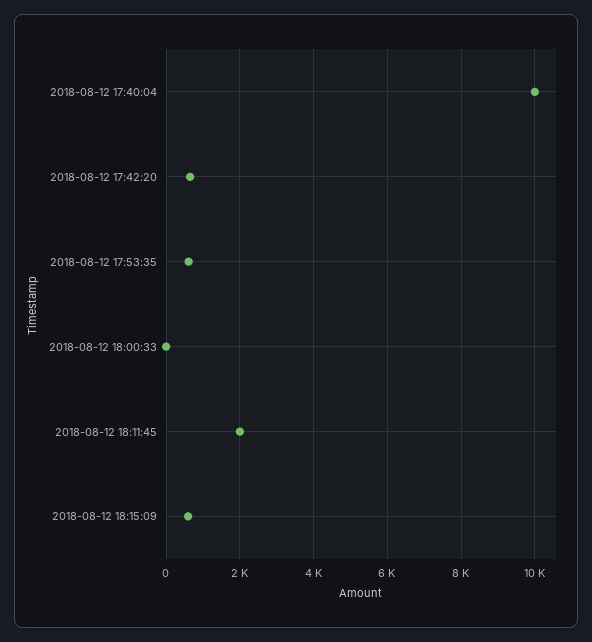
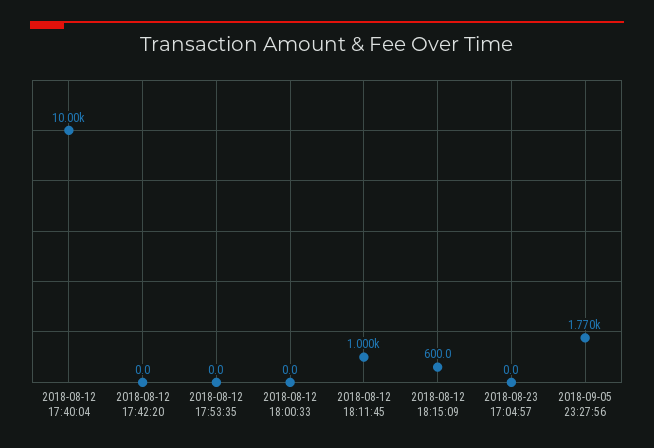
2018-08-12 17:42:20: 600 -> 0
2018-08-12 17:53:35: 600 -> 0
2018-08-12 18:11:45: 2000 -> 1000
2018-08-23 17:04:57: none -> 0
2018-09-05 23:27:56: none -> 1770

